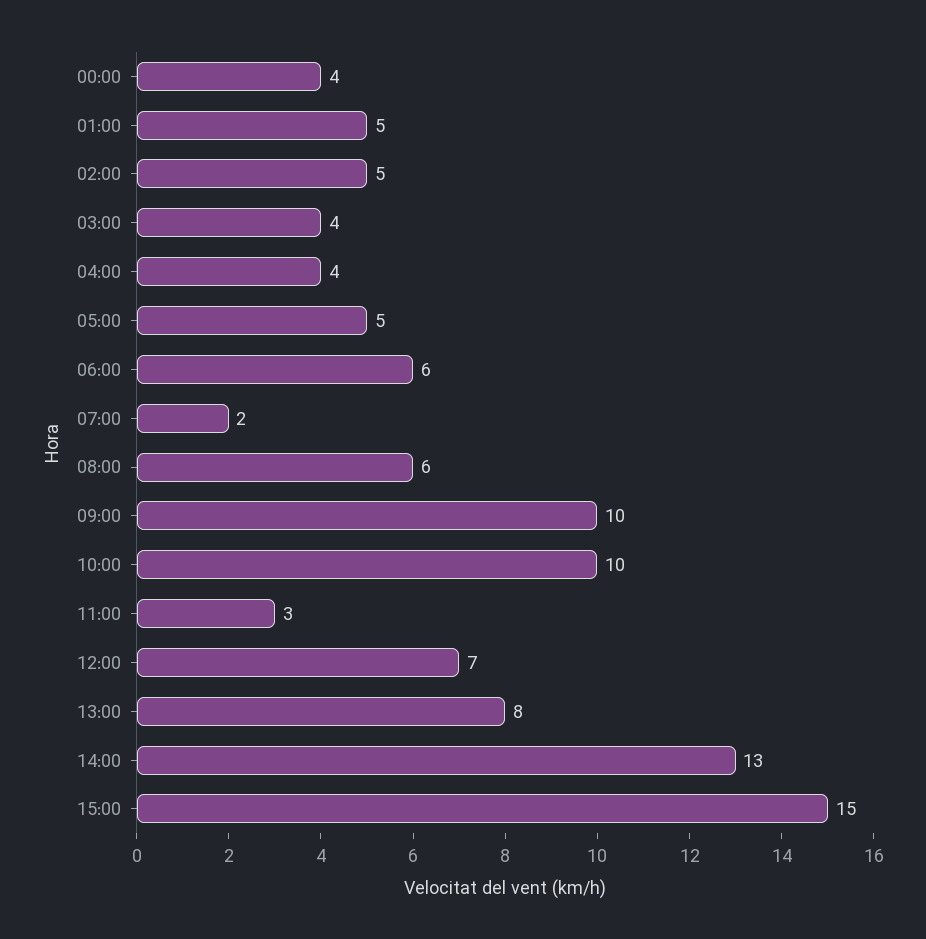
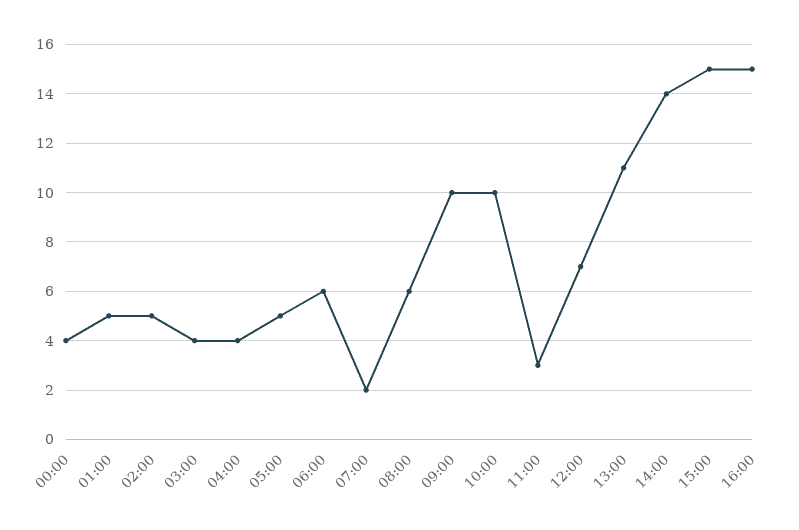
13:00: 8 -> 11
14:00: 13 -> 14
16:00: none -> 15

